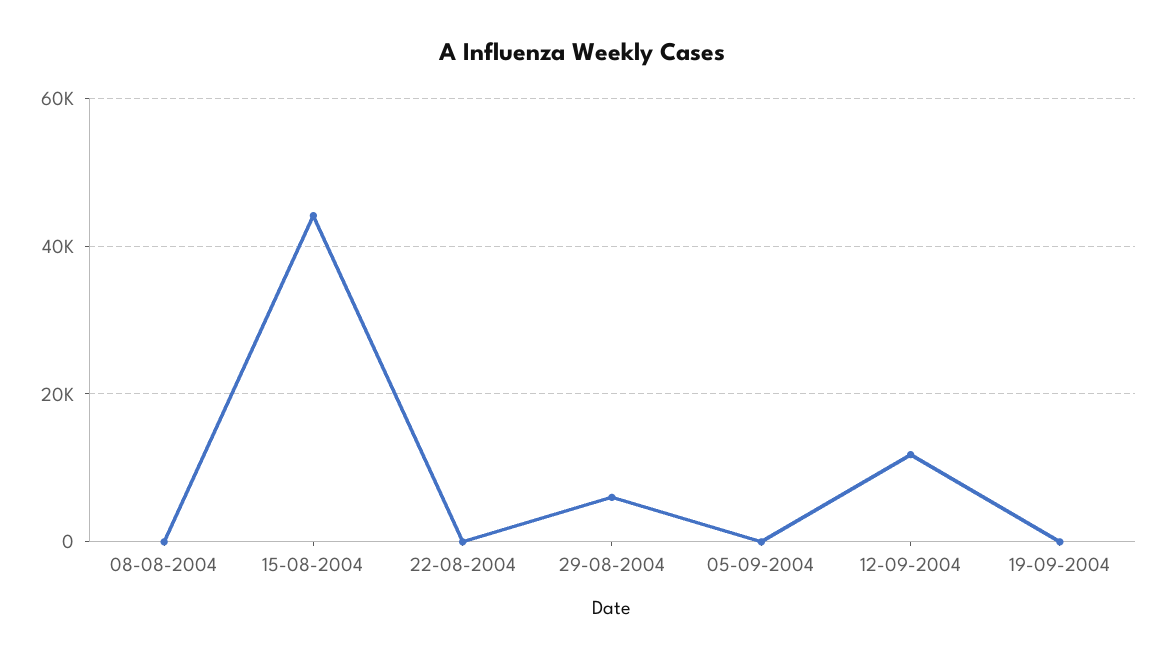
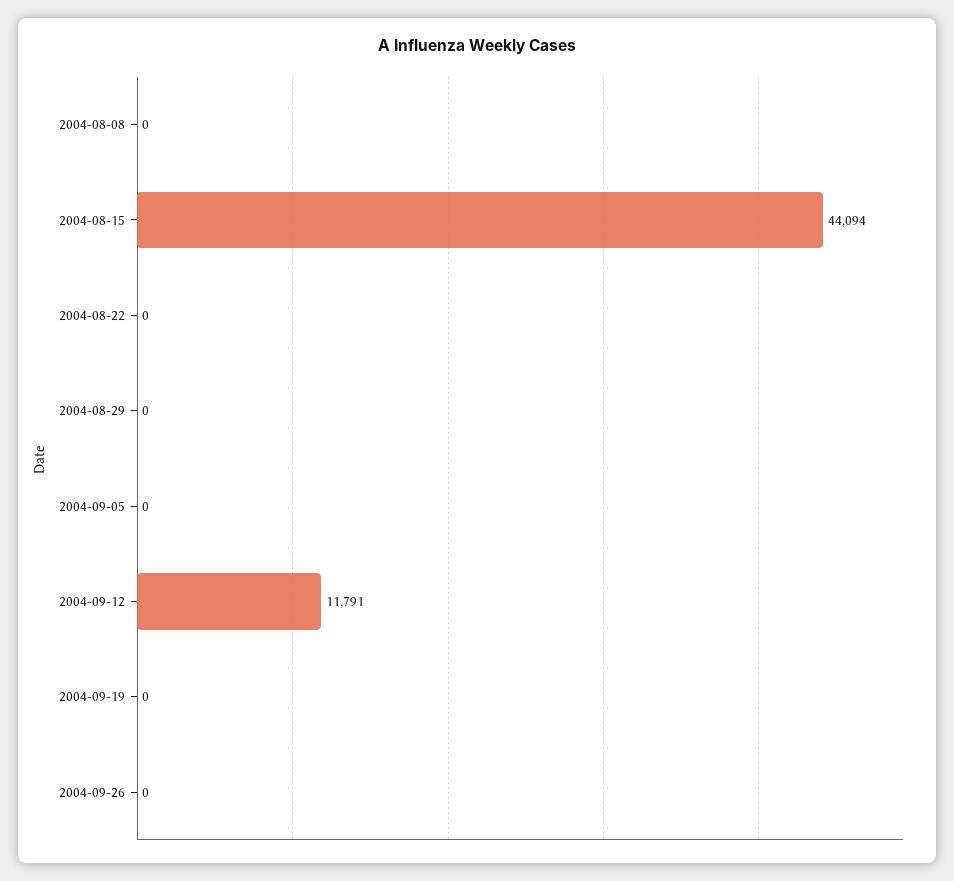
29-08-2004: 6000 -> 0
2004-09-26: none -> 0

